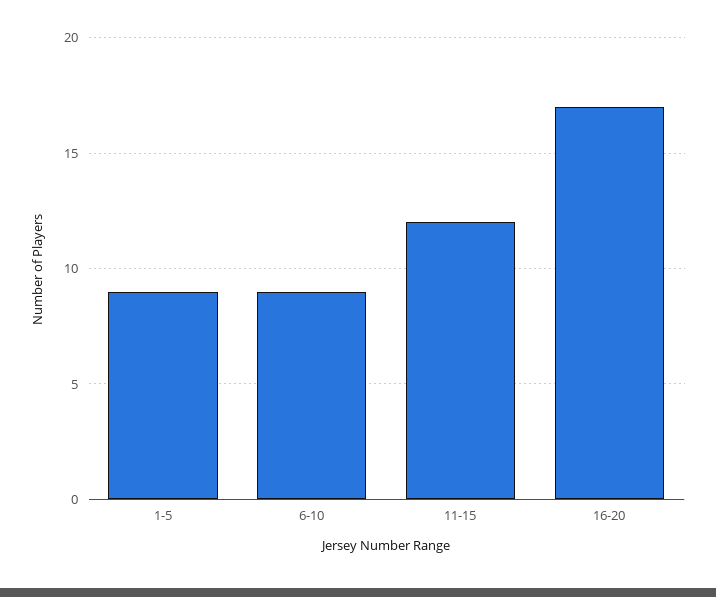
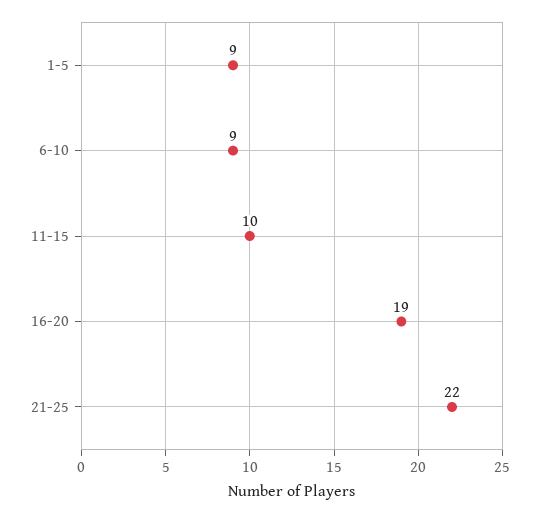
11-15: 12 -> 10
16-20: 17 -> 19
21-25: none -> 22

